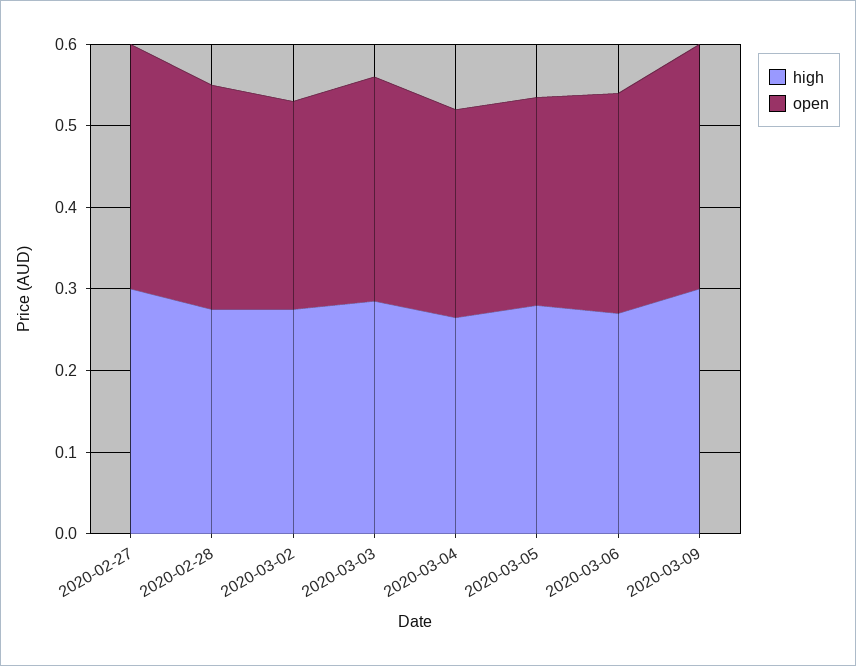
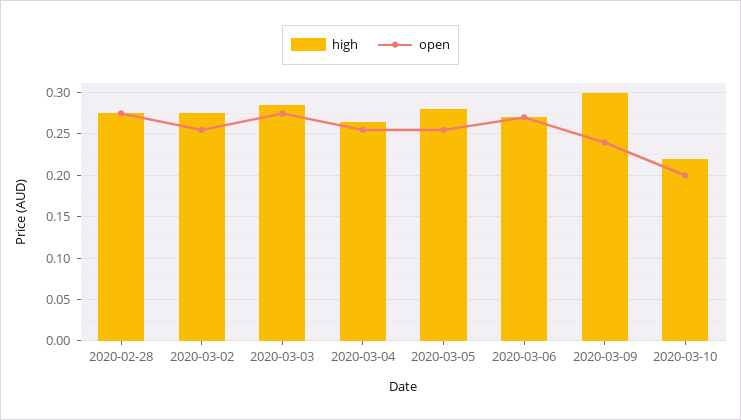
high, 2020-02-27: 0.3 -> none
open, 2020-02-27: 0.3 -> none
open, 2020-03-09: 0.3 -> 0.24
high, 2020-03-10: none -> 0.22
open, 2020-03-10: none -> 0.2

